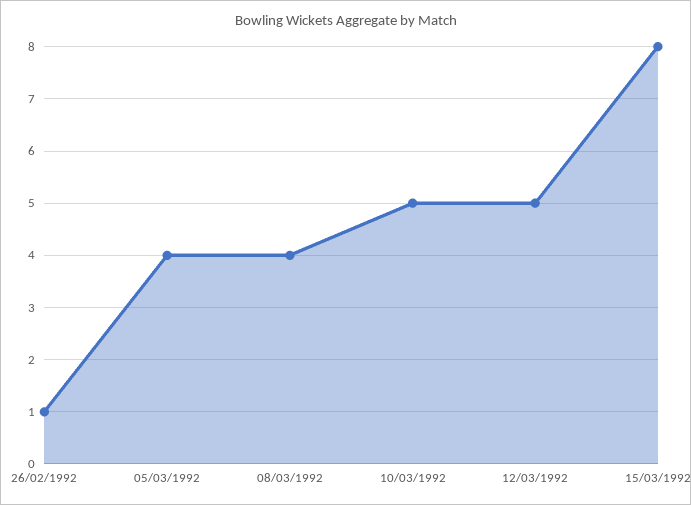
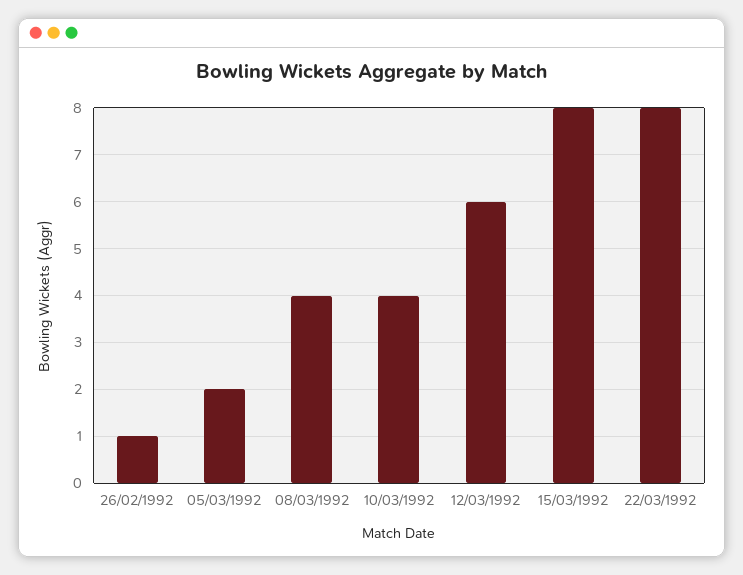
05/03/1992: 4 -> 2
10/03/1992: 5 -> 4
12/03/1992: 5 -> 6
22/03/1992: none -> 8

